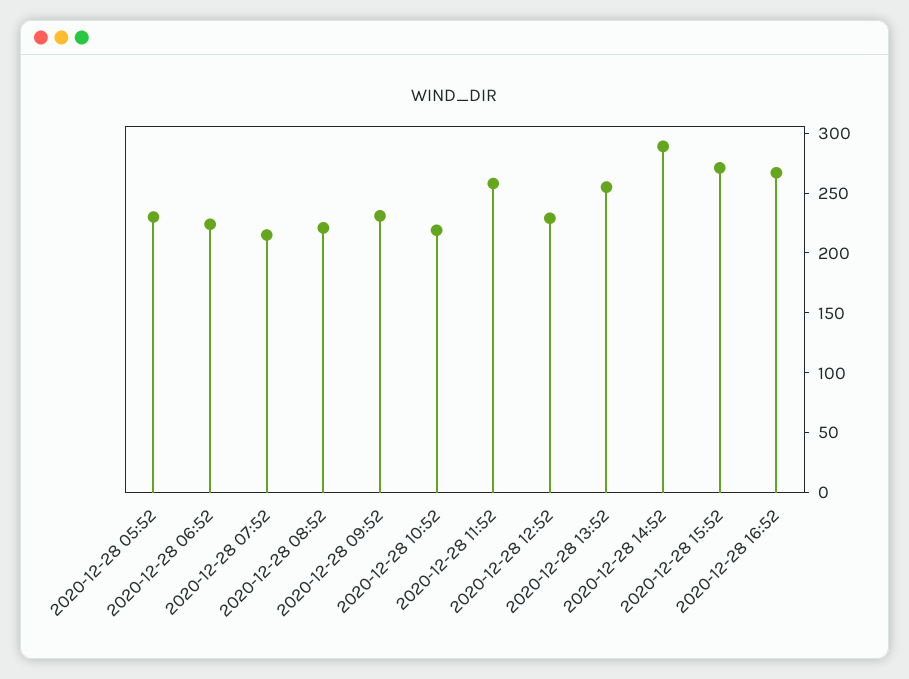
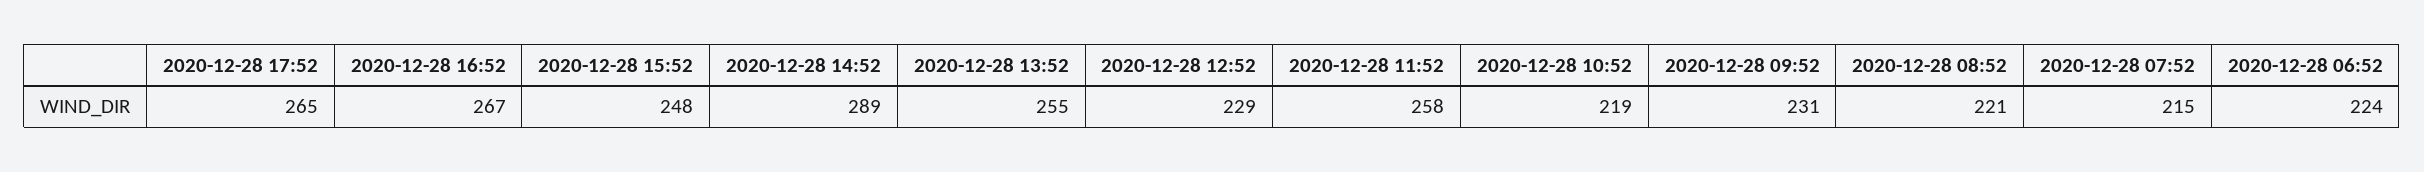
2020-12-28 05:52: 230 -> none
2020-12-28 15:52: 270 -> 248
2020-12-28 17:52: none -> 265

